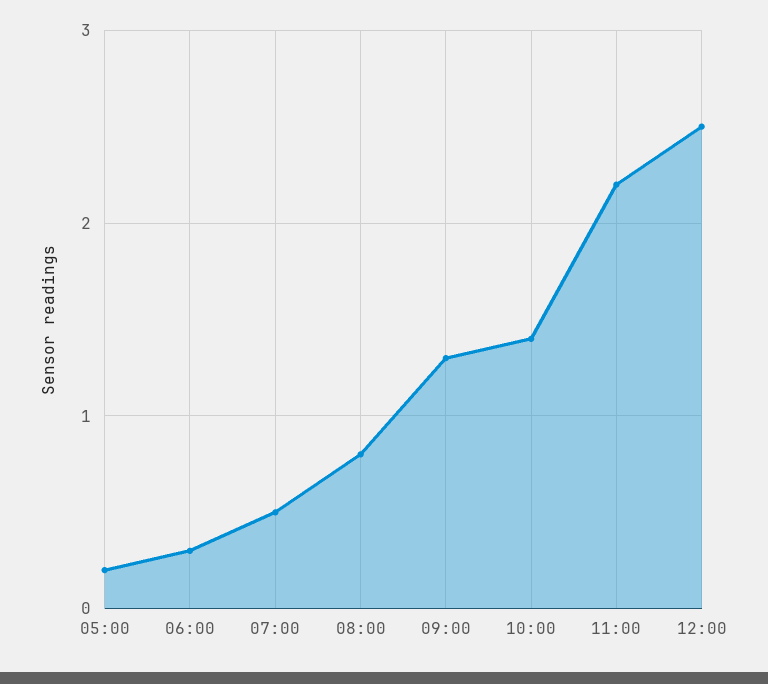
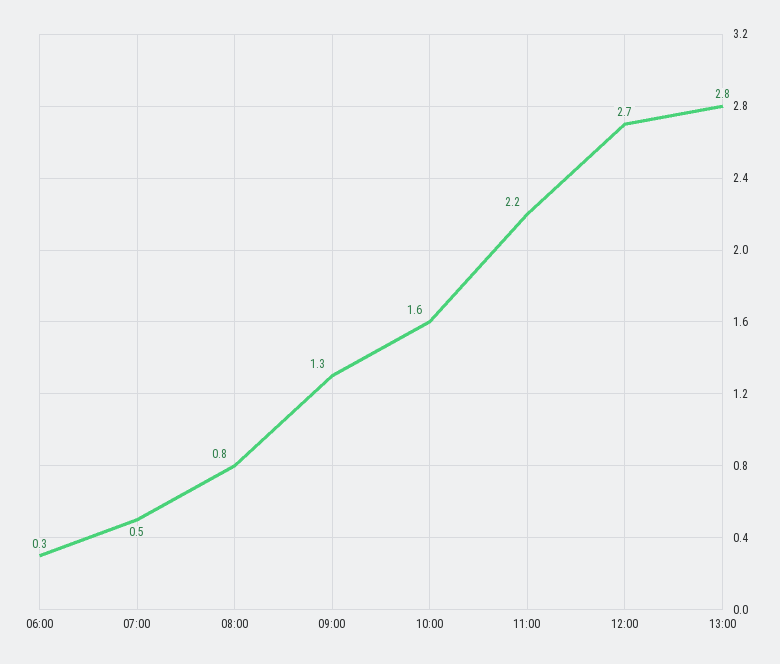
05:00: 0.2 -> none
10:00: 1.4 -> 1.6
12:00: 2.5 -> 2.7
13:00: none -> 2.8

